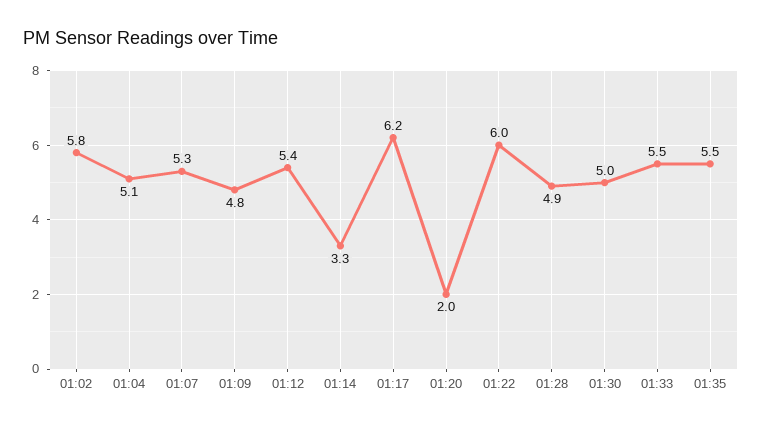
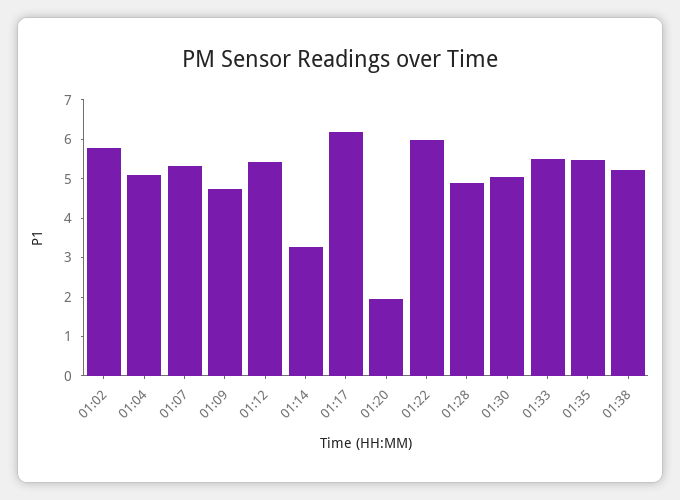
01:38: none -> 5.25

